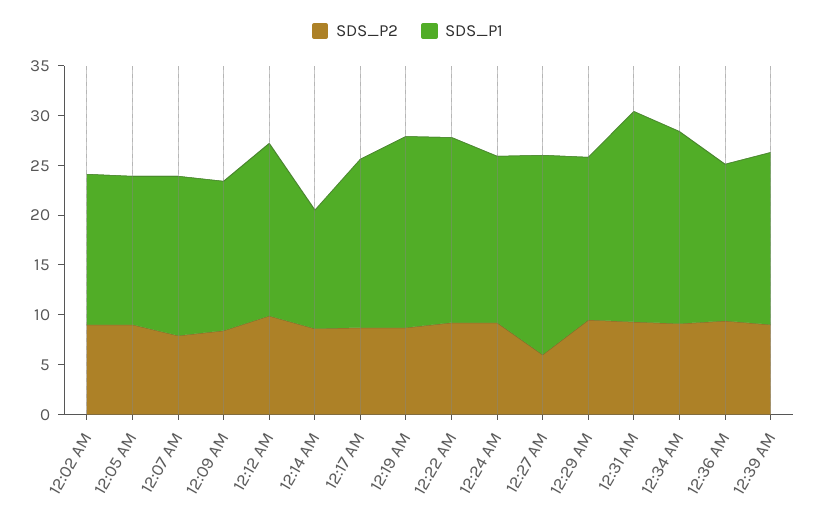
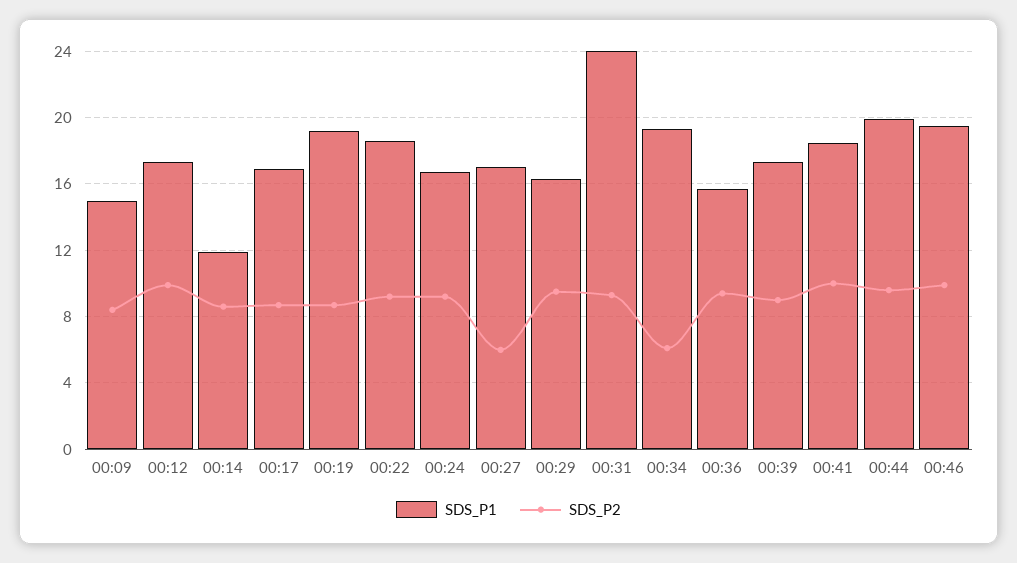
SDS_P2, 12:02 AM: 9 -> none
SDS_P1, 12:02 AM: 15 -> none
SDS_P2, 12:05 AM: 9 -> none
SDS_P1, 12:05 AM: 15 -> none
SDS_P2, 12:07 AM: 8 -> none
SDS_P1, 12:07 AM: 16 -> none
SDS_P1, 12:27 AM: 20 -> 17
SDS_P1, 12:31 AM: 21 -> 24
SDS_P2, 12:34 AM: 9 -> 6
SDS_P1, 00:41: none -> 18.5
SDS_P2, 00:41: none -> 10
SDS_P1, 00:44: none -> 20
SDS_P2, 00:44: none -> 9.5
SDS_P1, 00:46: none -> 19.5
SDS_P2, 00:46: none -> 10

